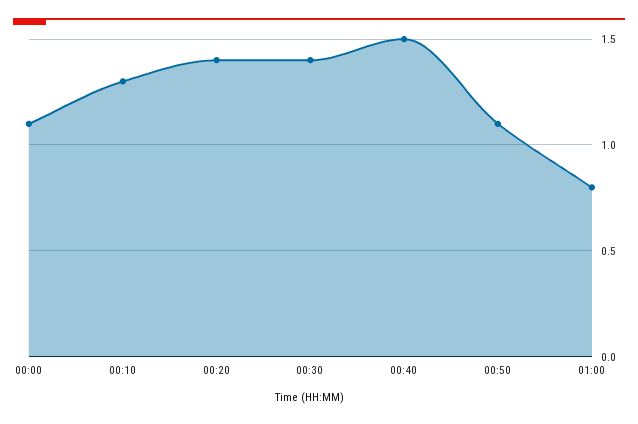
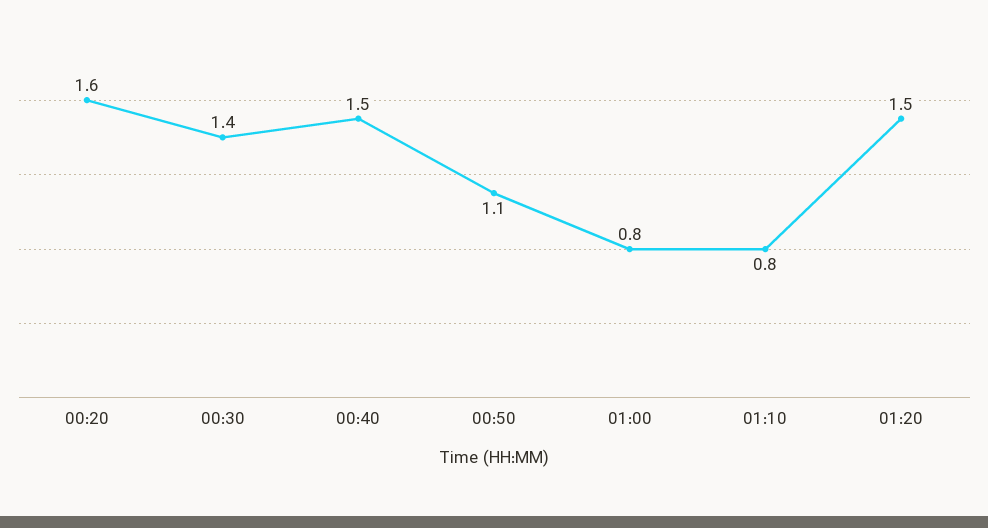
00:00: 1.1 -> none
00:10: 1.3 -> none
00:20: 1.4 -> 1.6
01:10: none -> 0.8
01:20: none -> 1.5

